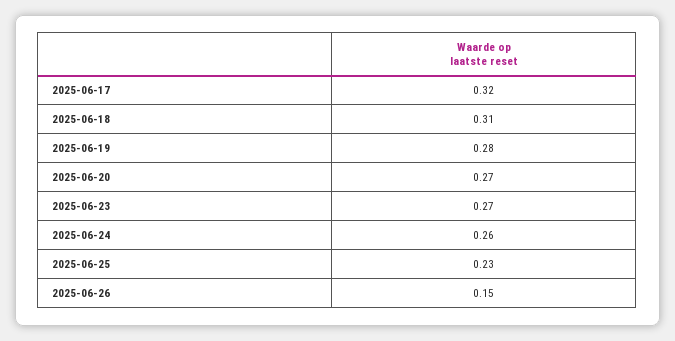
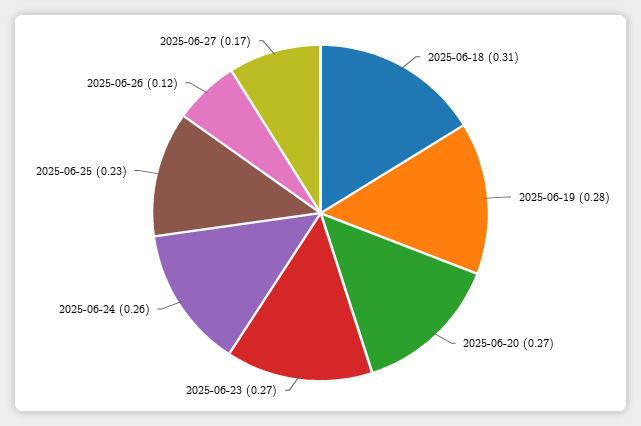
2025-06-17: 0.32 -> none
2025-06-26: 0.15 -> 0.12
2025-06-27: none -> 0.17

